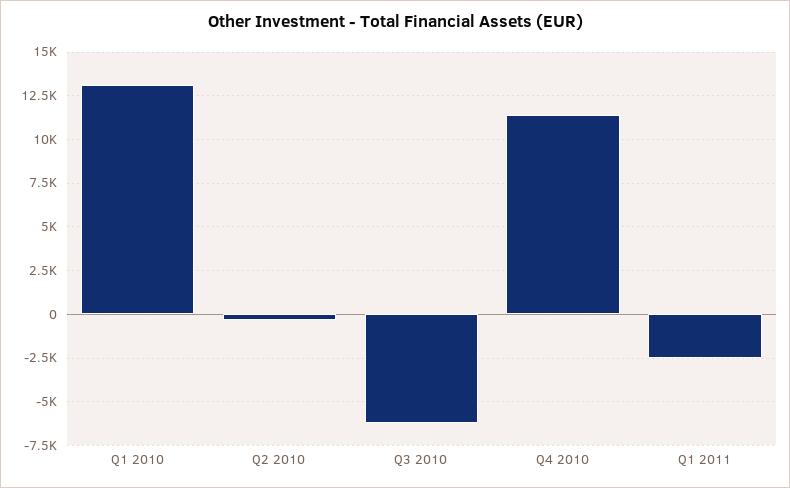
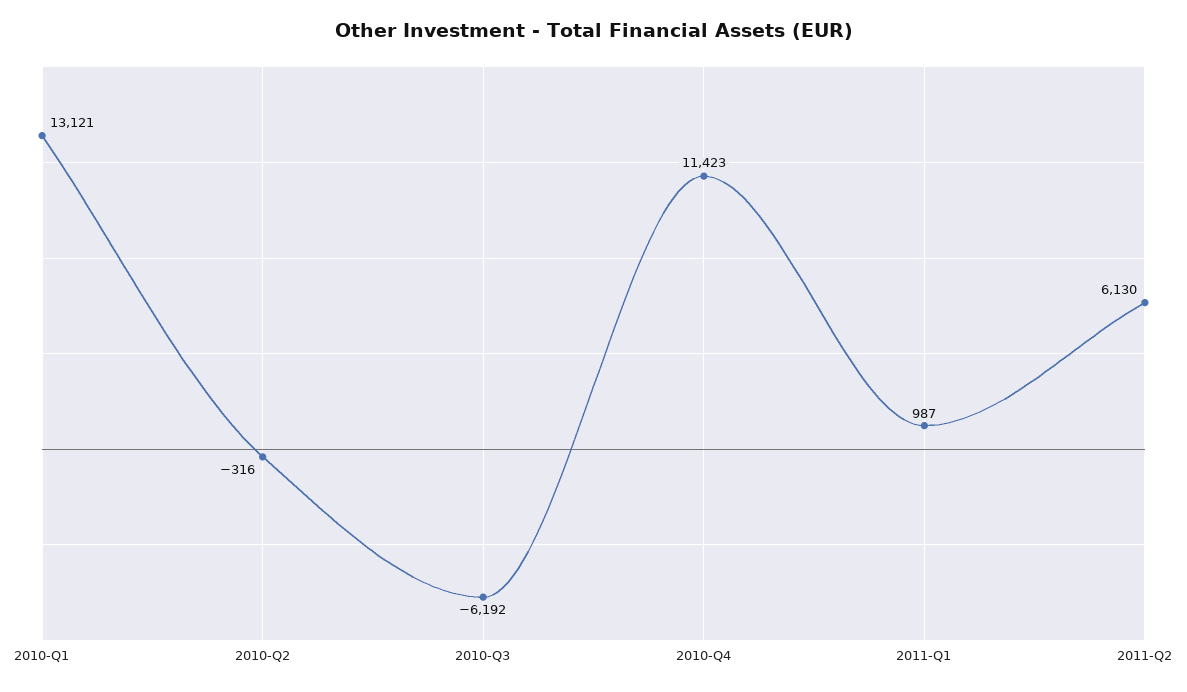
Q1 2011: -2500 -> 987
2011-Q2: none -> 6130

